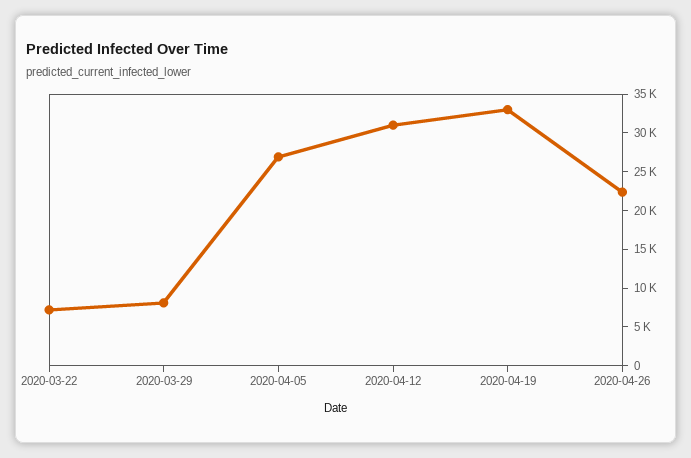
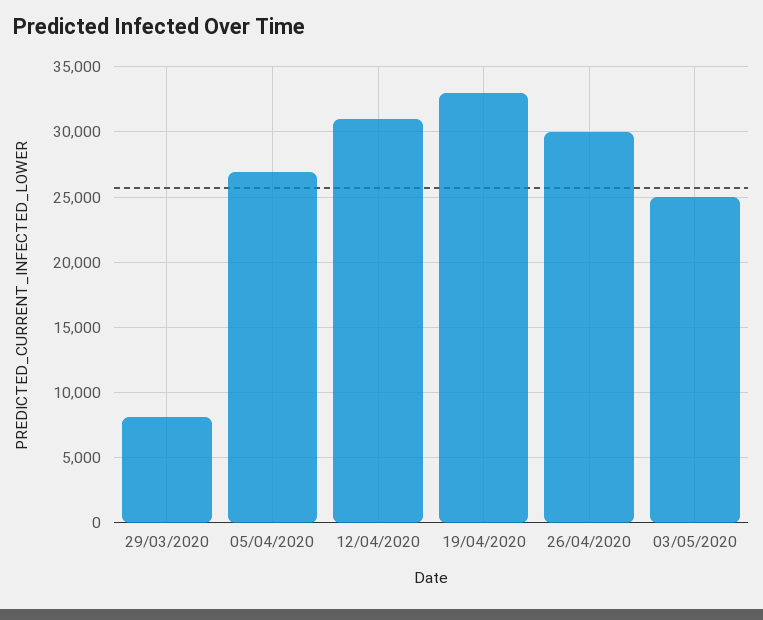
2020-03-22: 7500 -> none
2020-04-26: 22500 -> 30000
03/05/2020: none -> 25000

